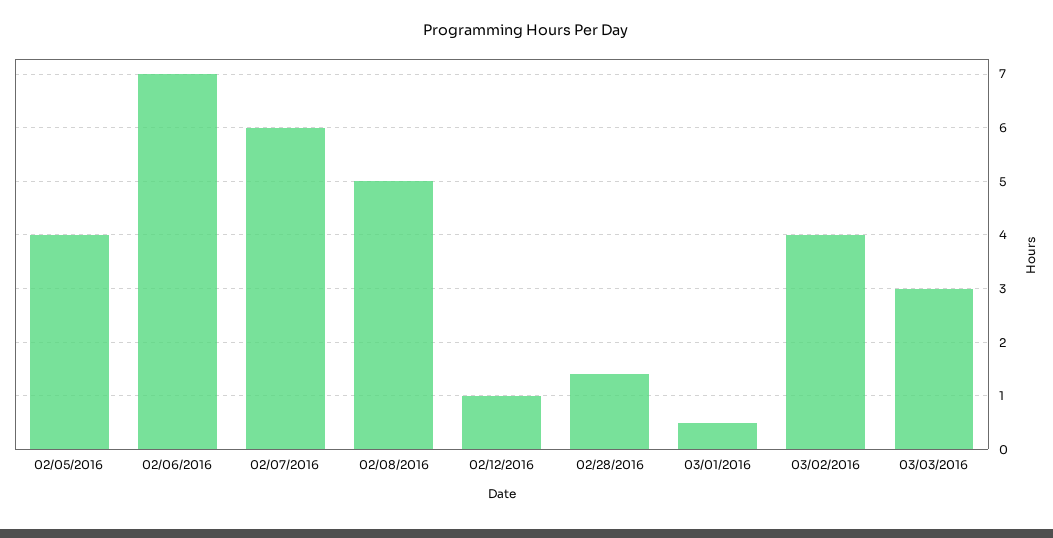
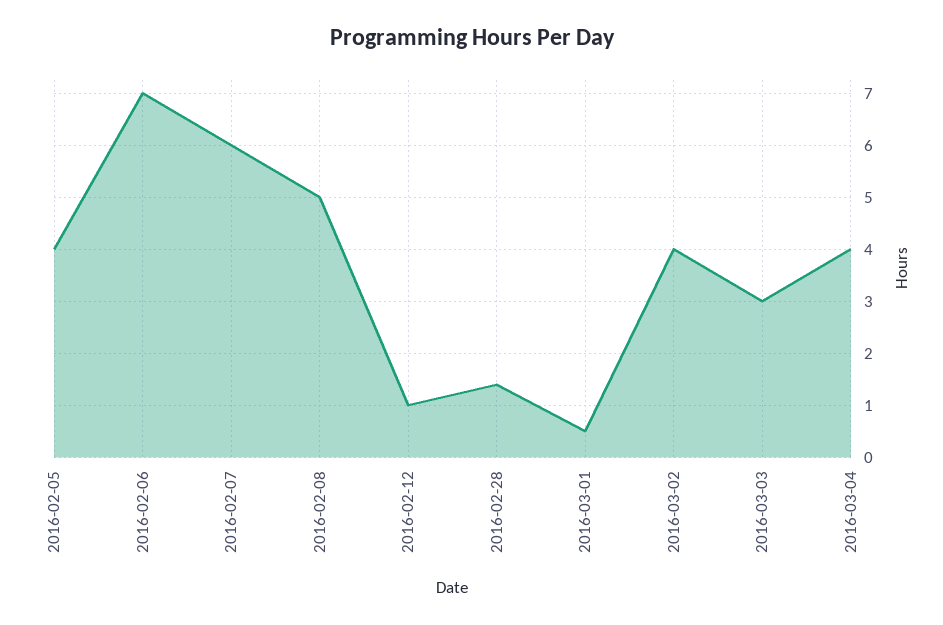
2016-03-04: none -> 4

